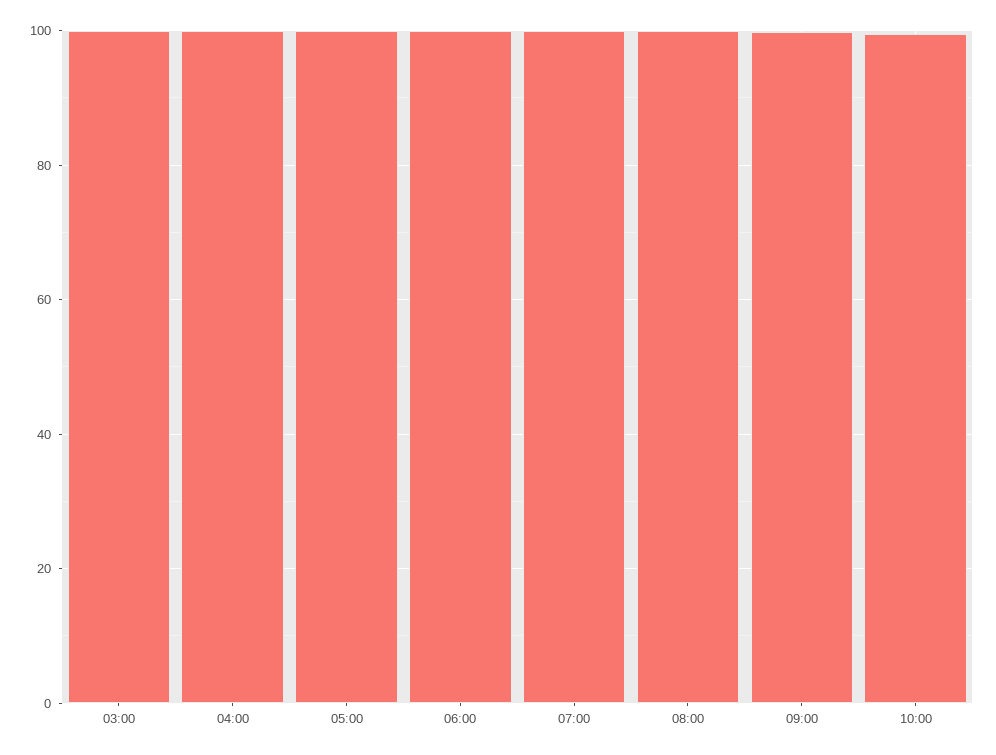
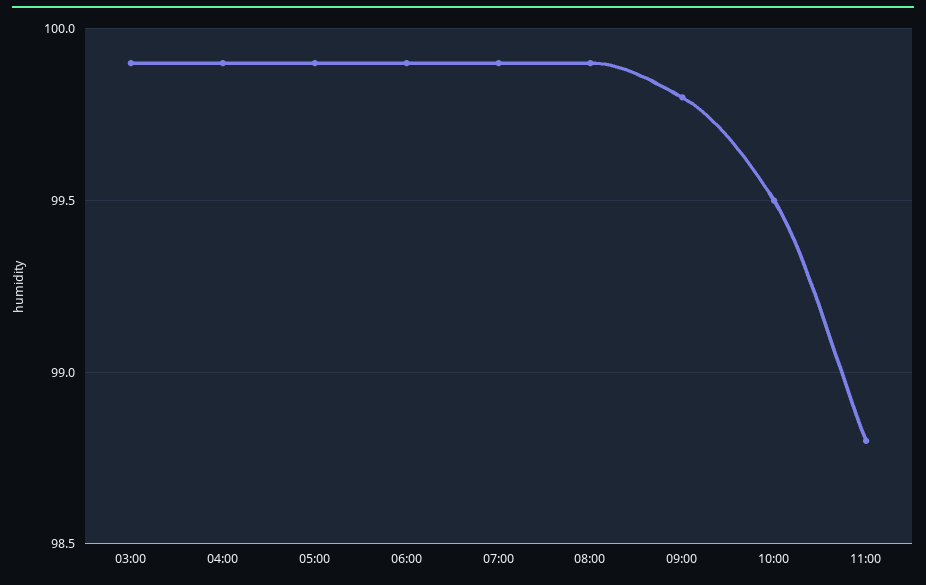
11:00: none -> 98.8

